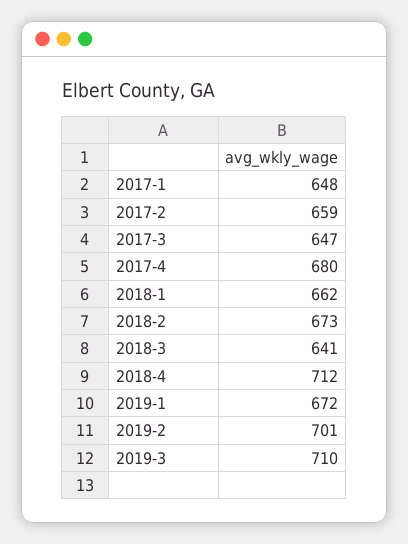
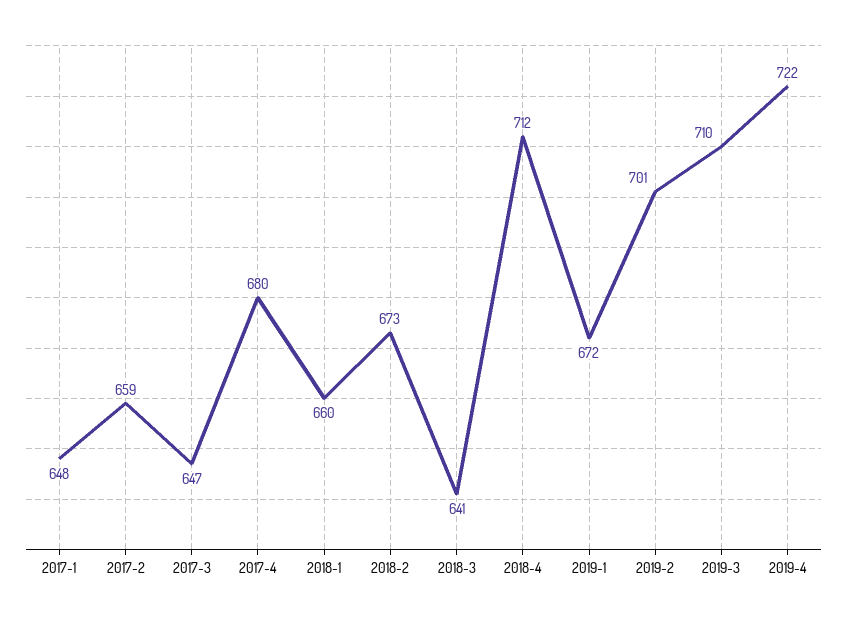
2018-1: 662 -> 660
2019-4: none -> 722

